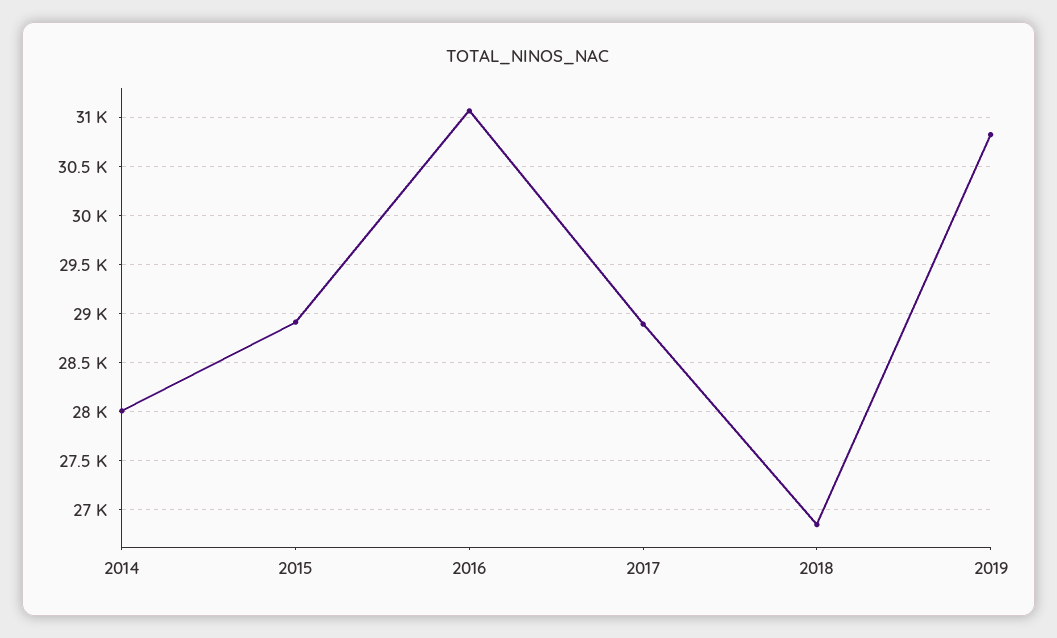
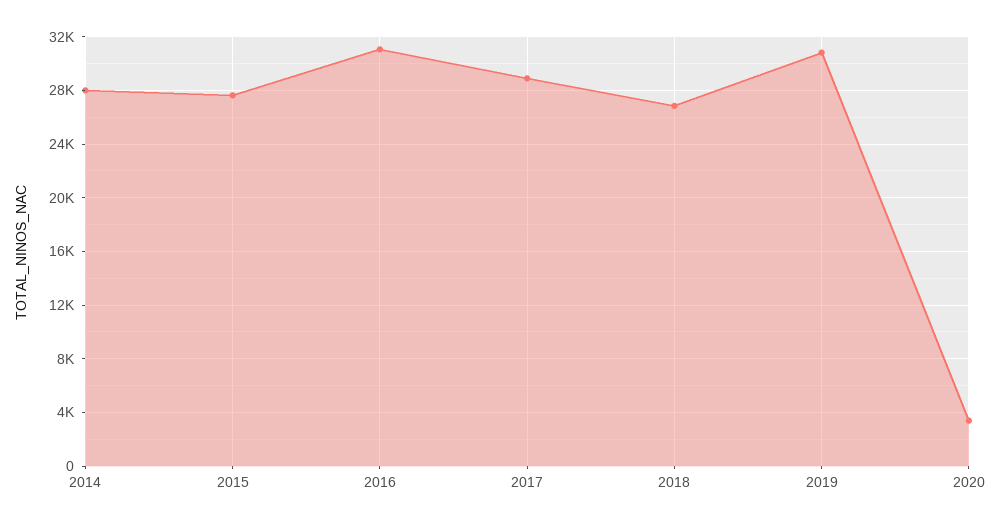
2015: 28900 -> 27500
2020: none -> 3500

